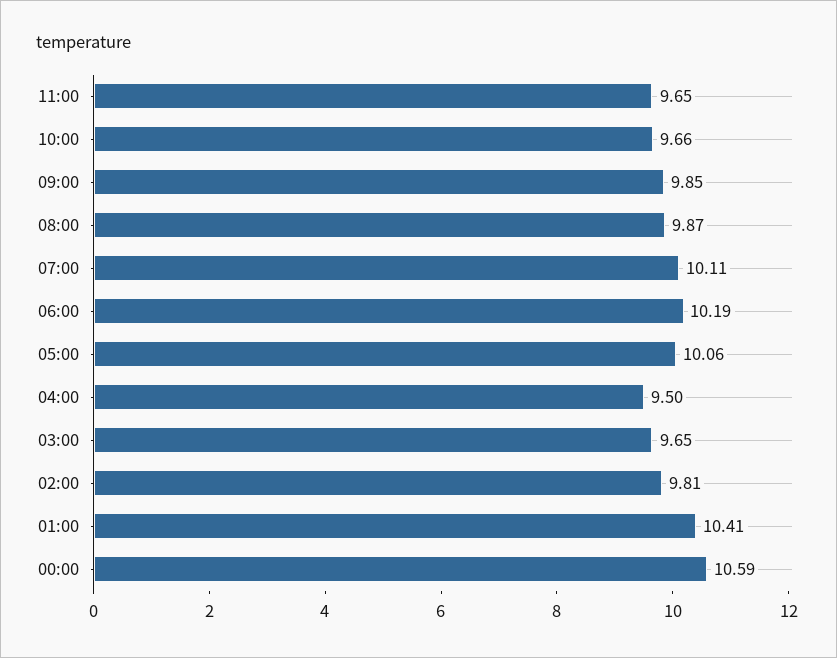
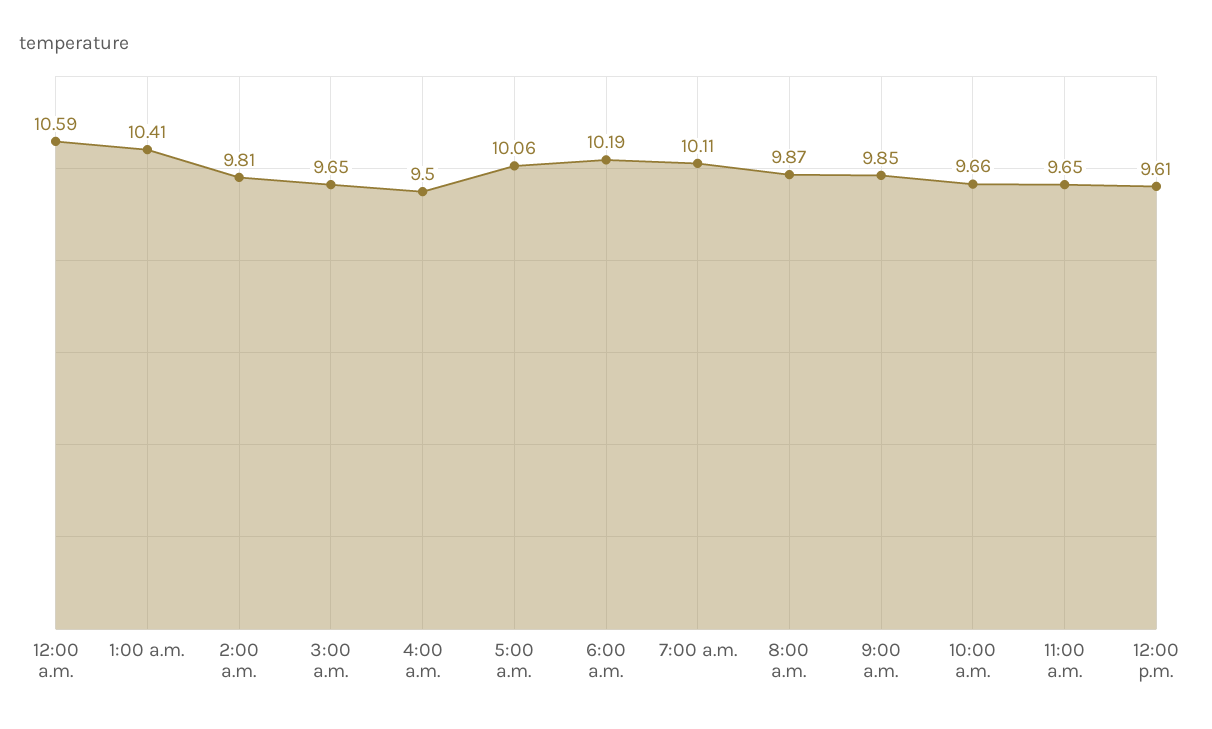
12:00 p.m.: none -> 9.61

